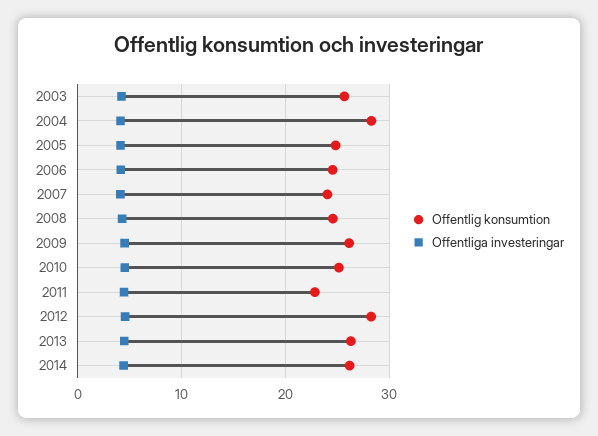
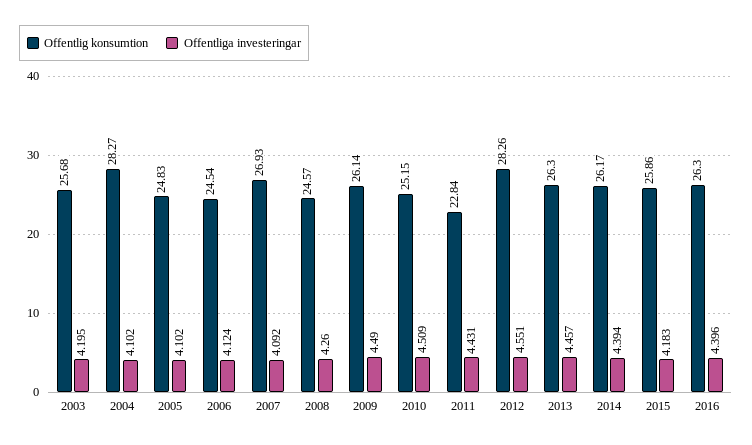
Offentlig konsumtion, 2007: 24 -> 26.93
Offentlig konsumtion, 2015: none -> 25.86
Offentliga investeringar, 2015: none -> 4.183
Offentlig konsumtion, 2016: none -> 26.3
Offentliga investeringar, 2016: none -> 4.396

